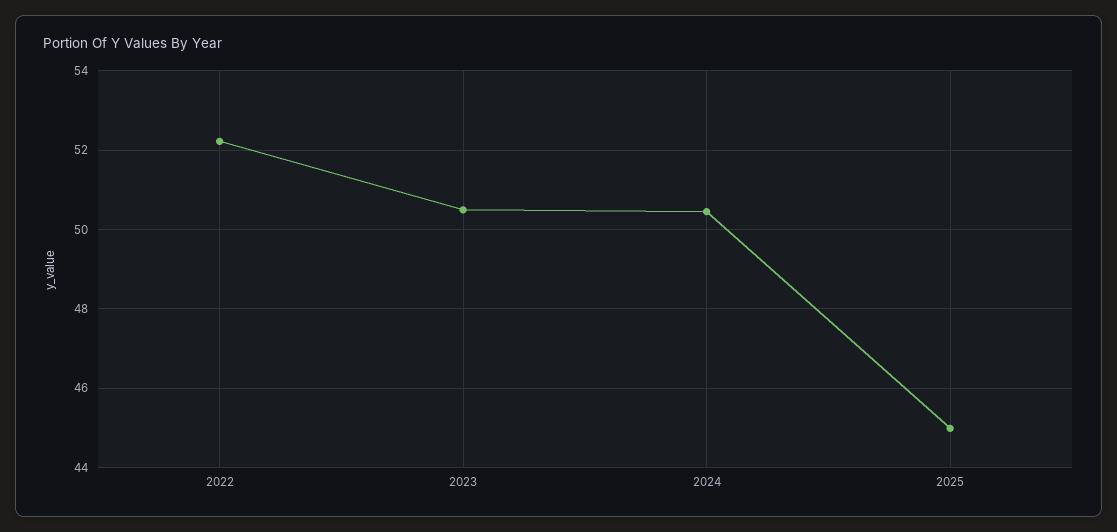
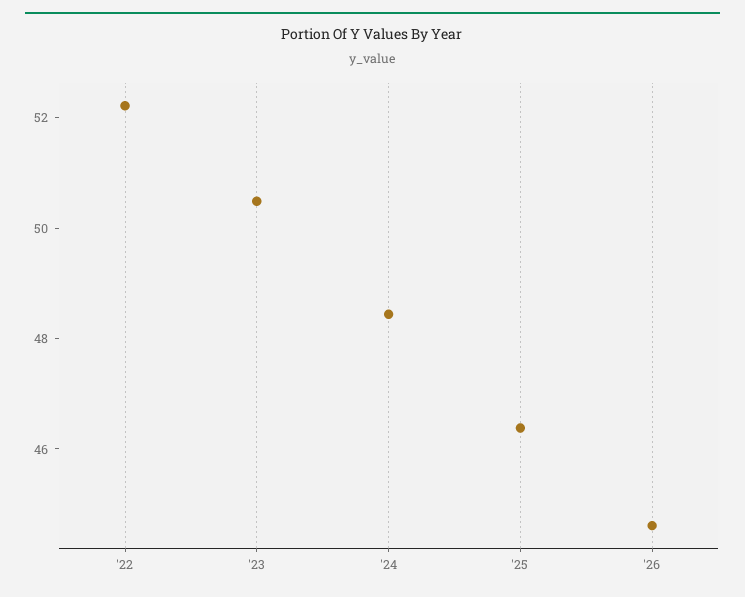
2024: 50.4 -> 48.5
2025: 45 -> 46.5
'26: none -> 44.5

